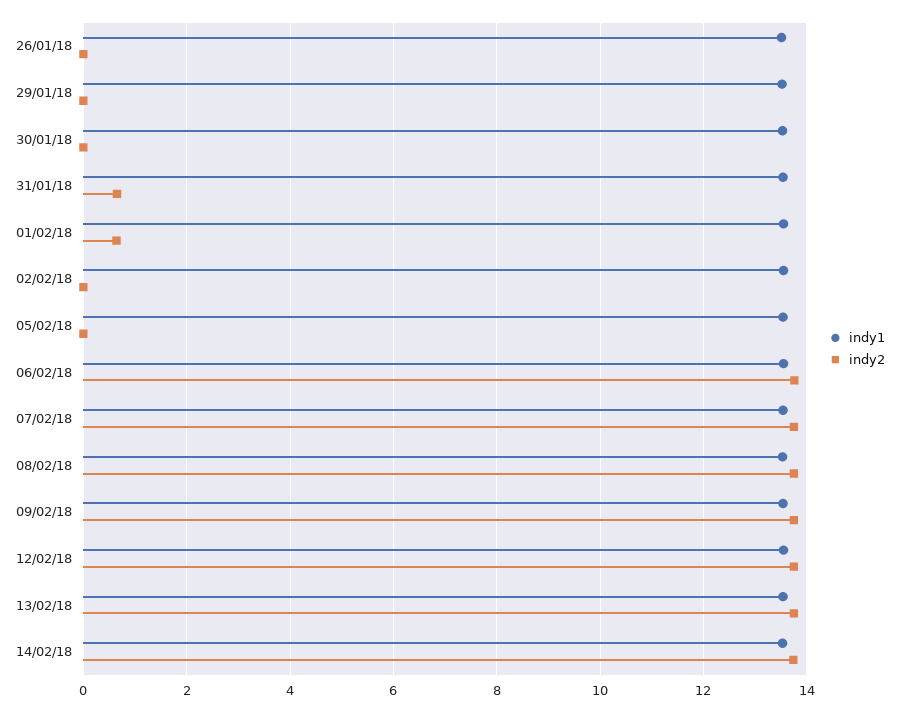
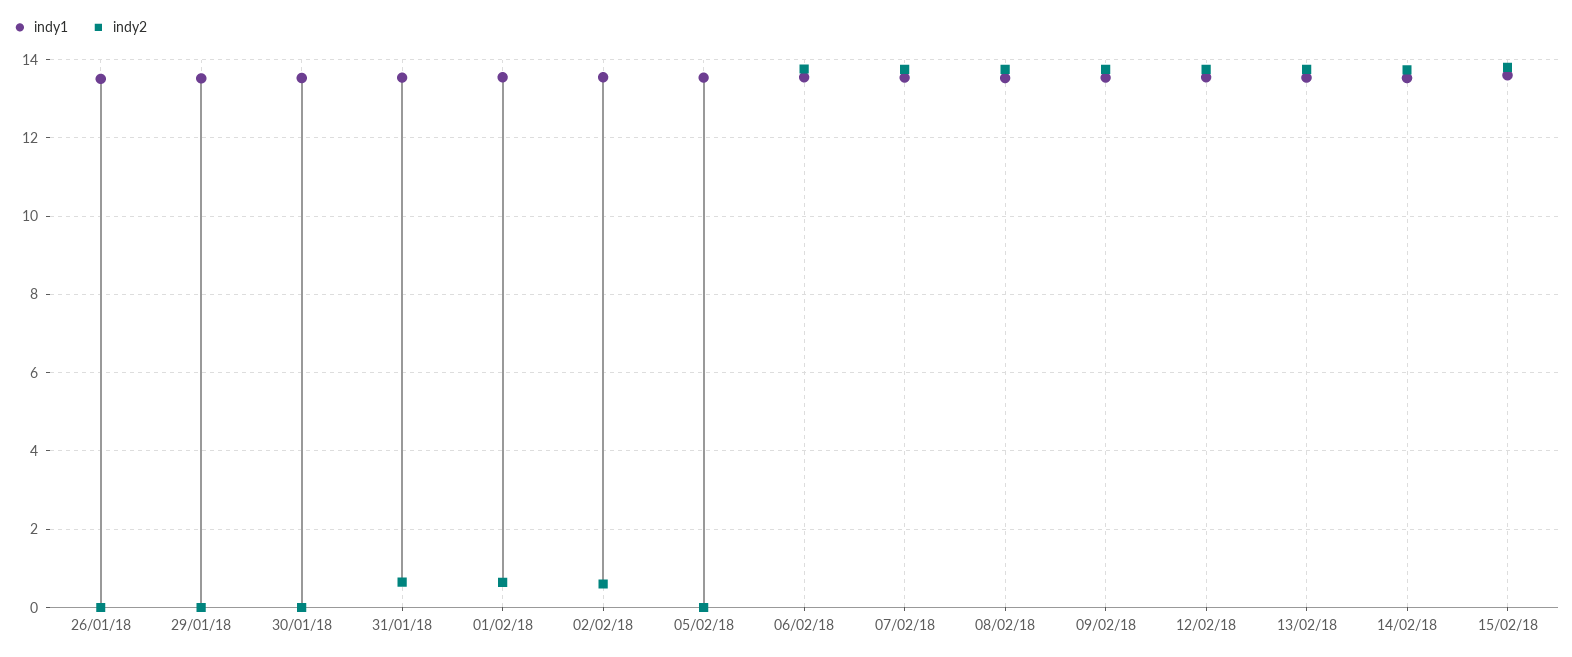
indy2, 02/02/18: 0 -> 0.6
indy1, 15/02/18: none -> 13.6
indy2, 15/02/18: none -> 13.8

